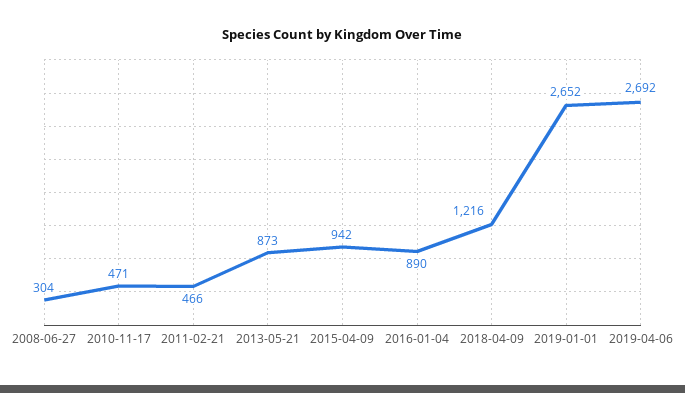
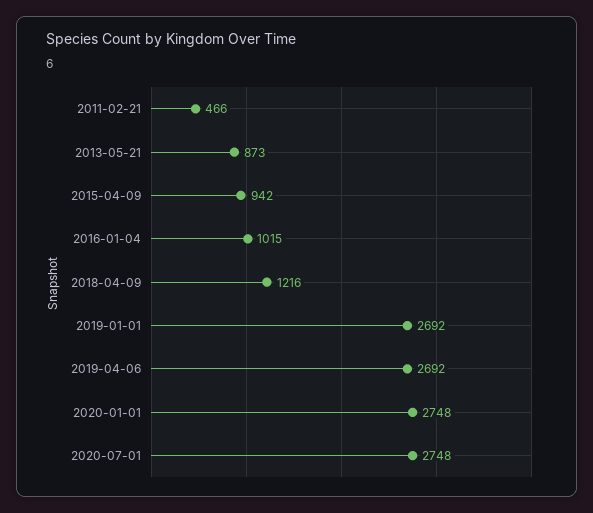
2008-06-27: 304 -> none
2010-11-17: 471 -> none
2016-01-04: 890 -> 1015
2019-01-01: 2652 -> 2692
2020-01-01: none -> 2748
2020-07-01: none -> 2748

